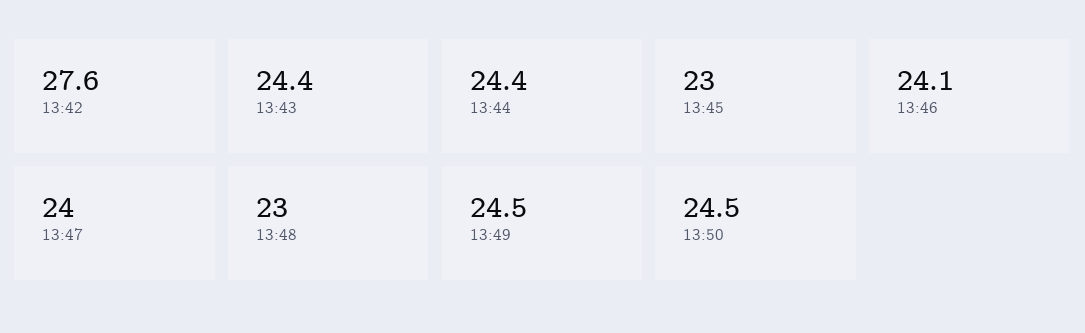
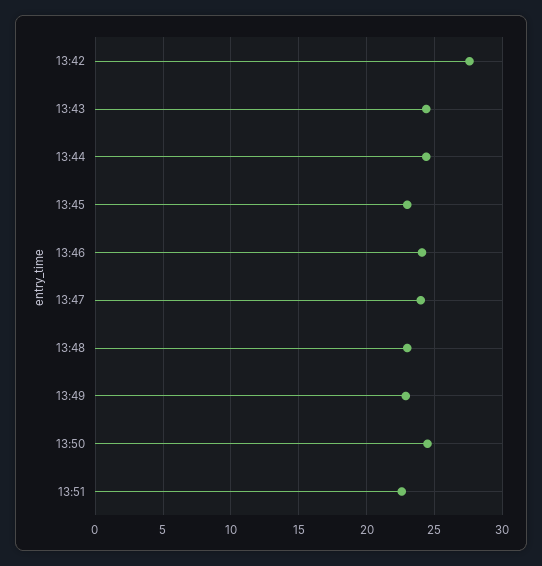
13:49: 24.5 -> 23
13:51: none -> 22.5

